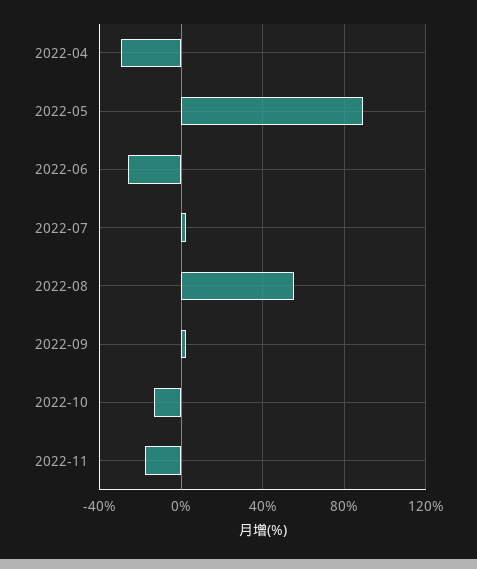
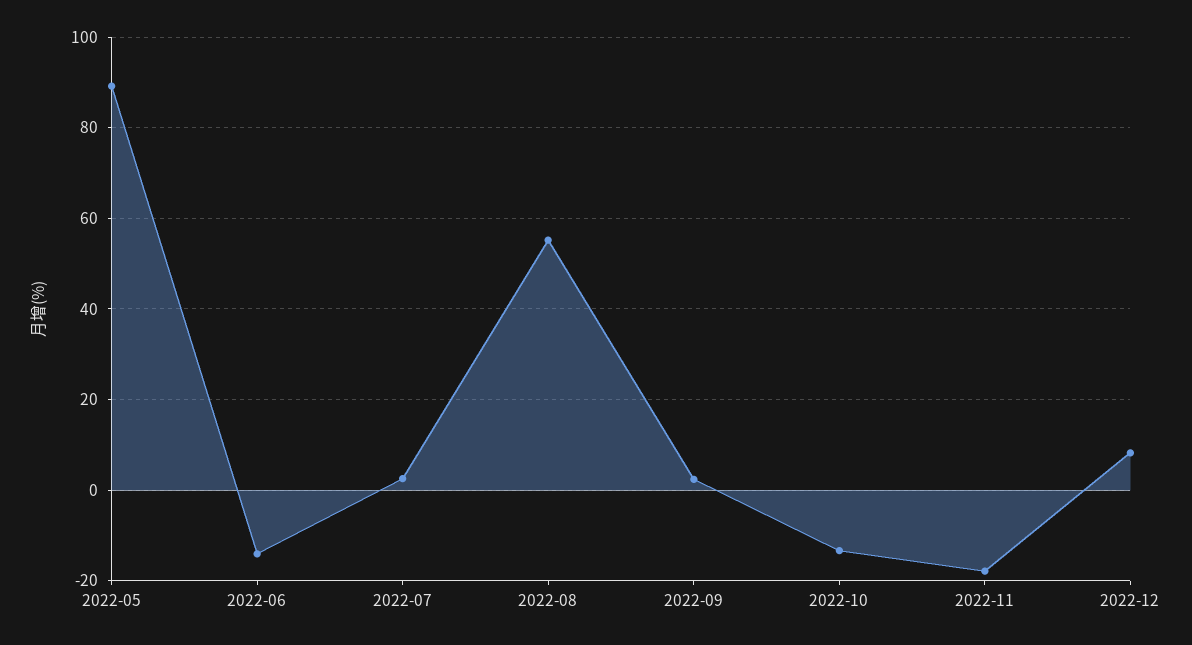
2022-04: -30 -> none
2022-06: -25 -> -14
2022-12: none -> 8

